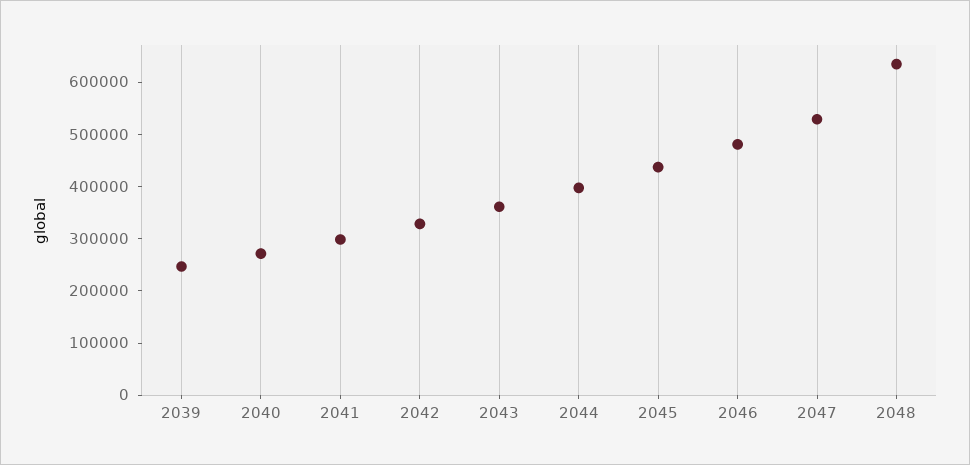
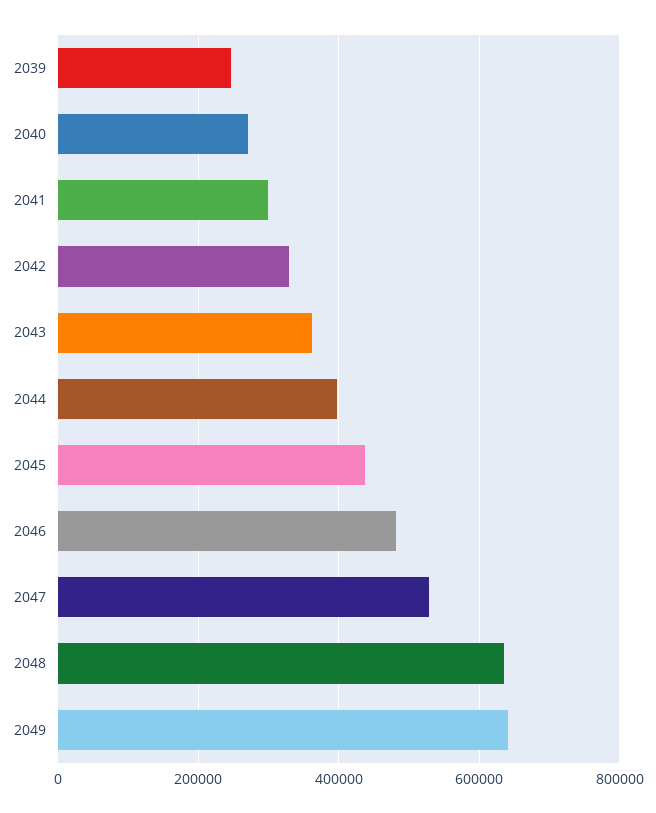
2049: none -> 640000

